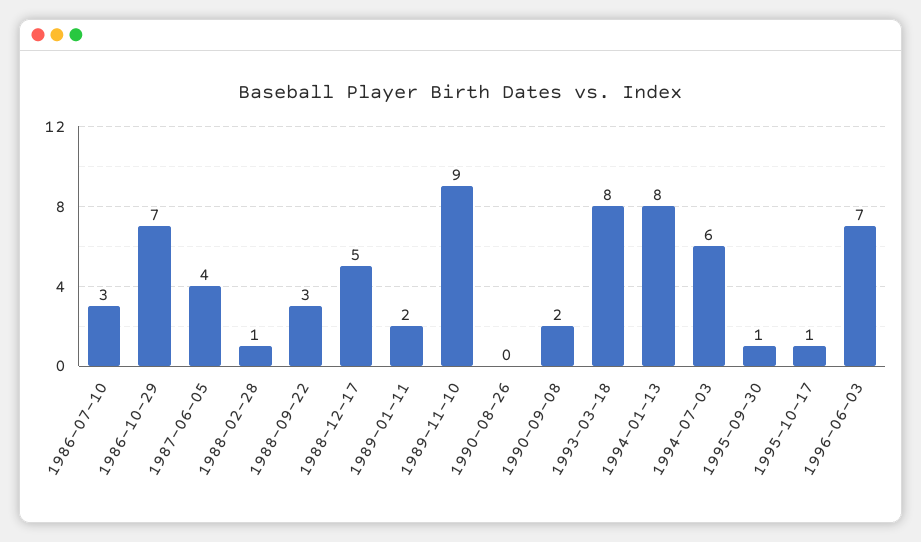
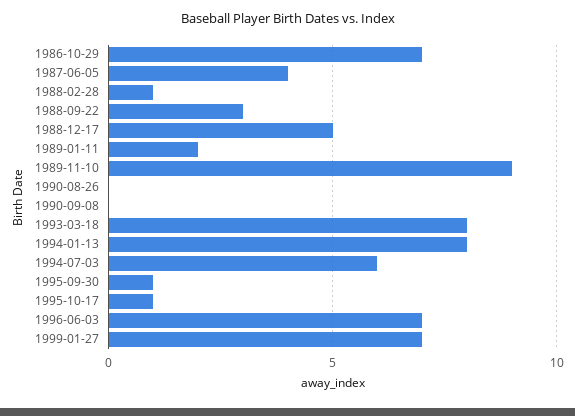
1986-07-10: 3 -> none
1990-09-08: 2 -> 0
1999-01-27: none -> 7

